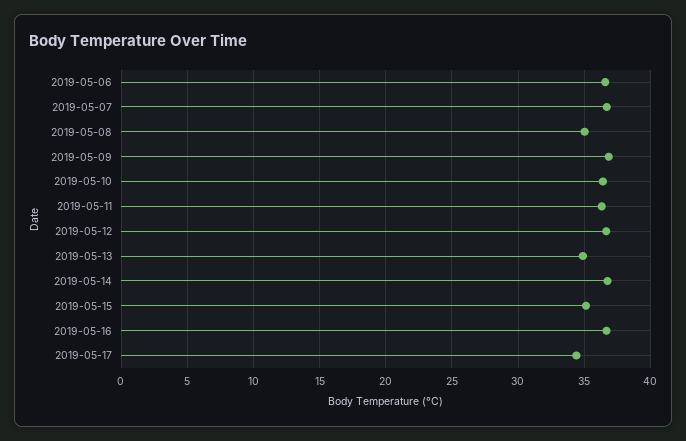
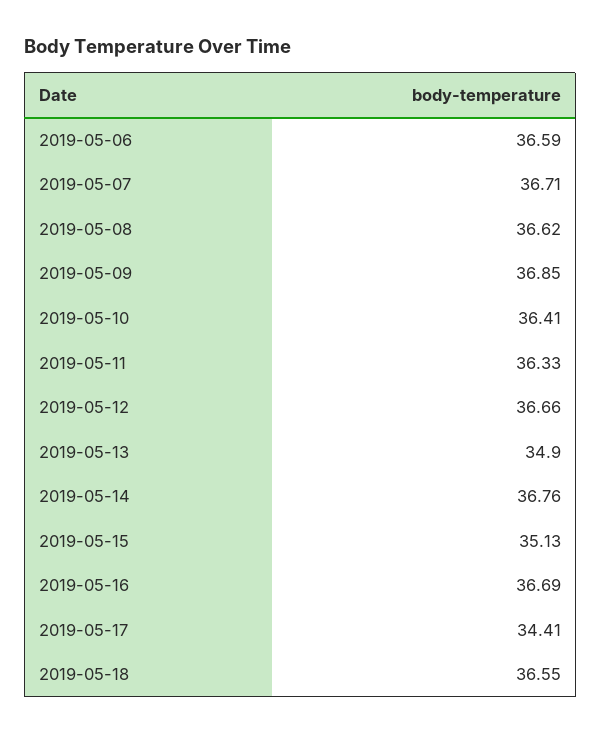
2019-05-08: 35 -> 36.62
2019-05-18: none -> 36.55

